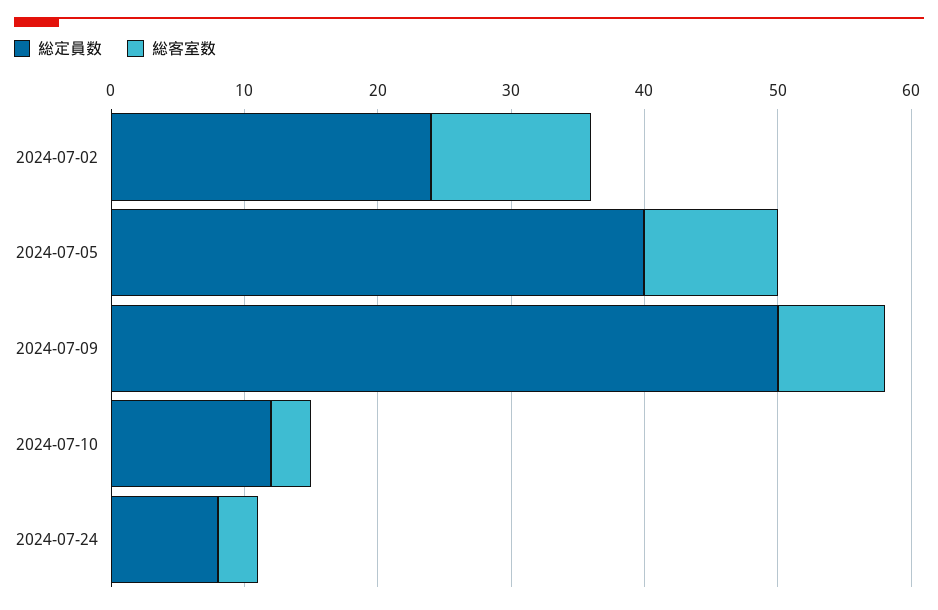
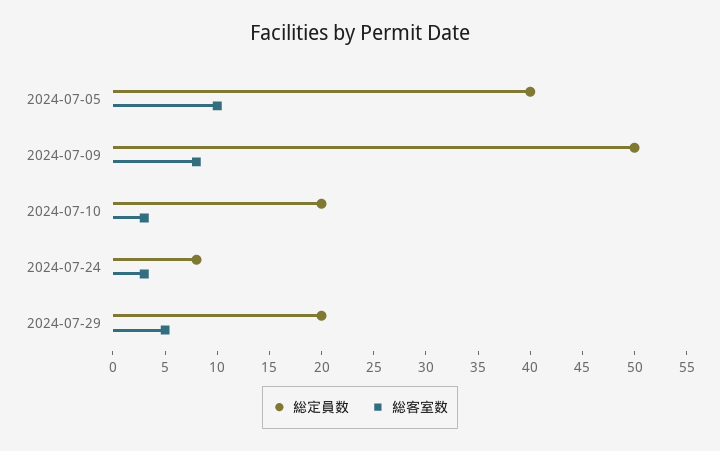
総定員数, 2024-07-02: 24 -> none
総客室数, 2024-07-02: 12 -> none
総定員数, 2024-07-10: 12 -> 20
総定員数, 2024-07-29: none -> 20
総客室数, 2024-07-29: none -> 5

